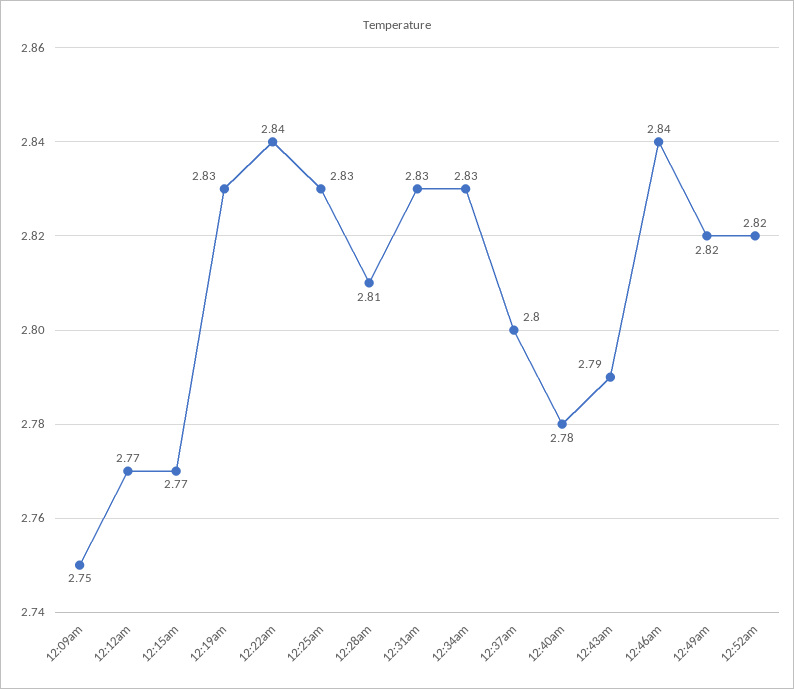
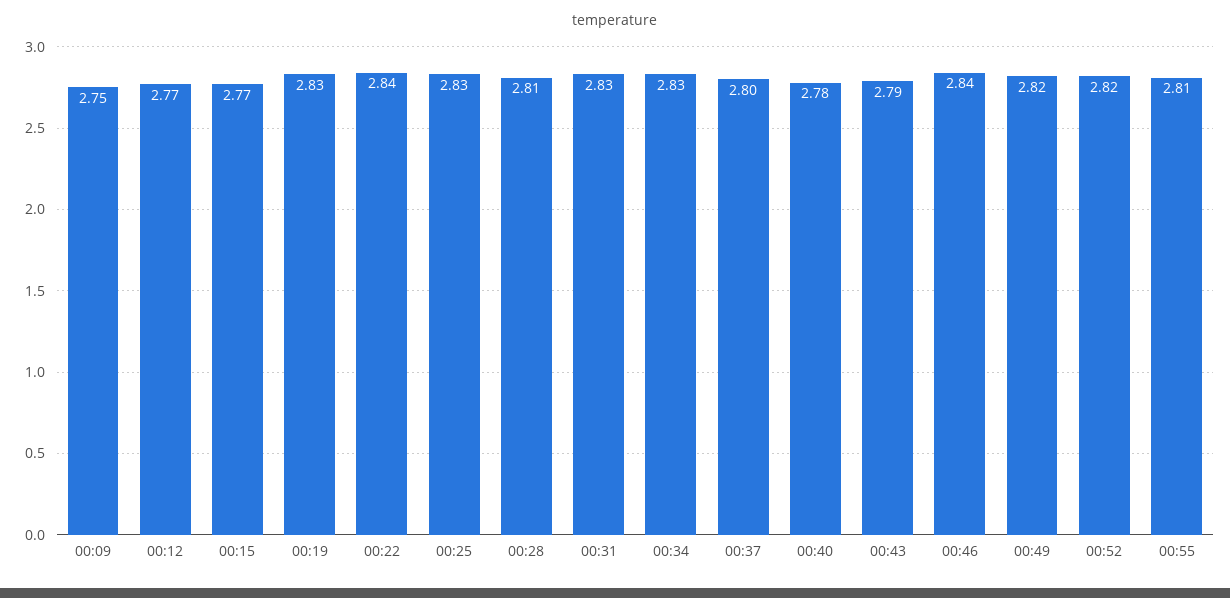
00:55: none -> 2.81

